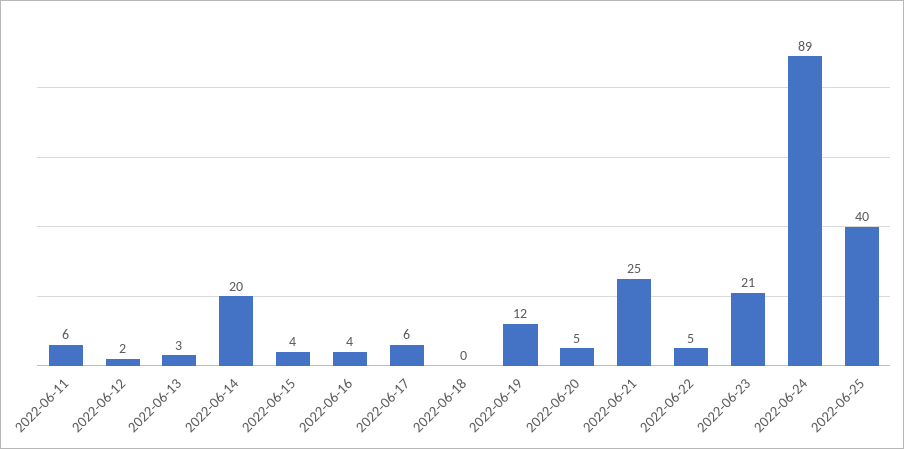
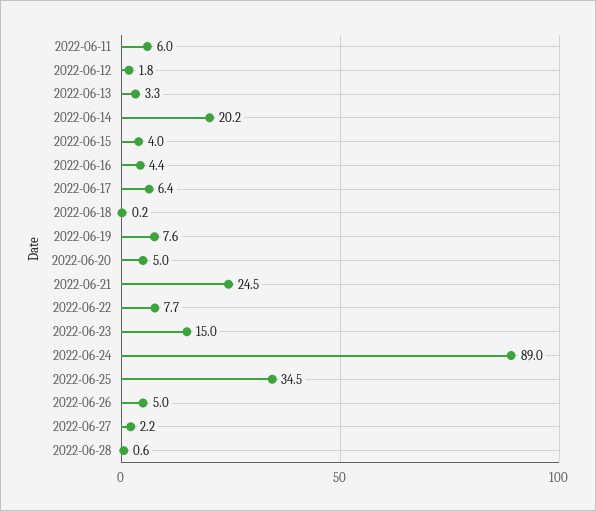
2022-06-19: 12 -> 7.6
2022-06-22: 5 -> 7.7
2022-06-23: 21 -> 15
2022-06-25: 40 -> 34.5
2022-06-26: none -> 5
2022-06-27: none -> 2.2
2022-06-28: none -> 0.6

